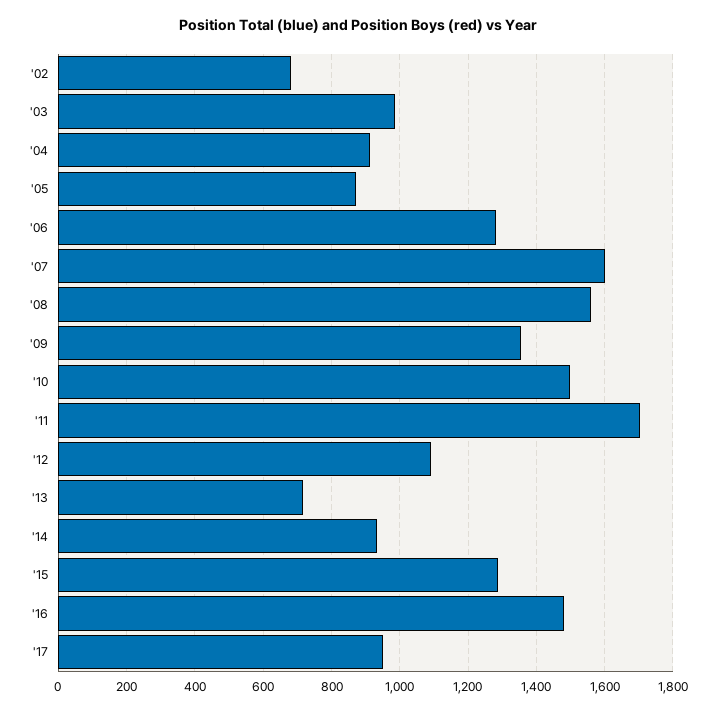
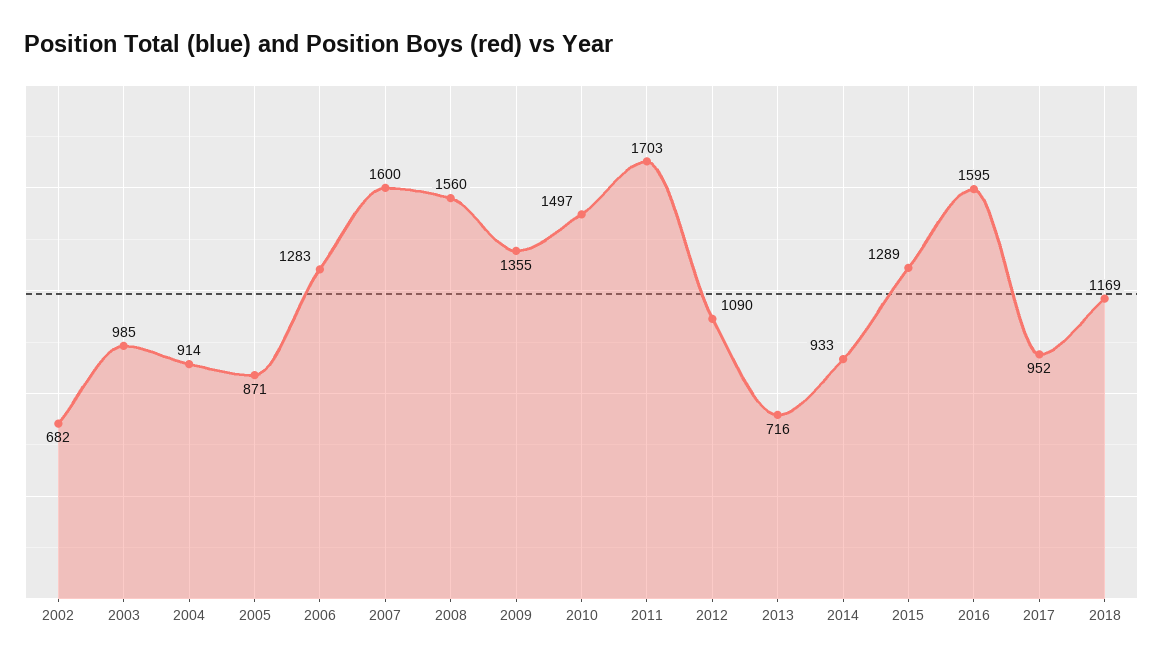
'16: 1480 -> 1595
2018: none -> 1169

